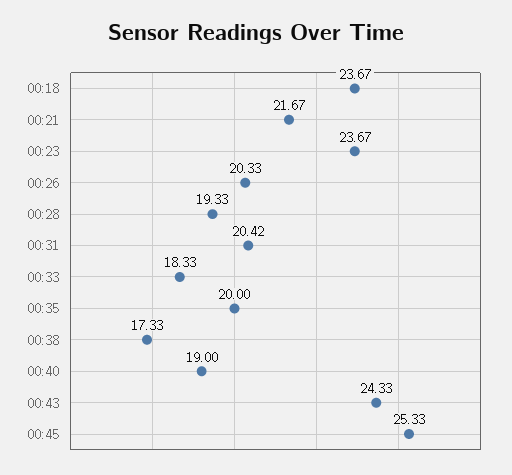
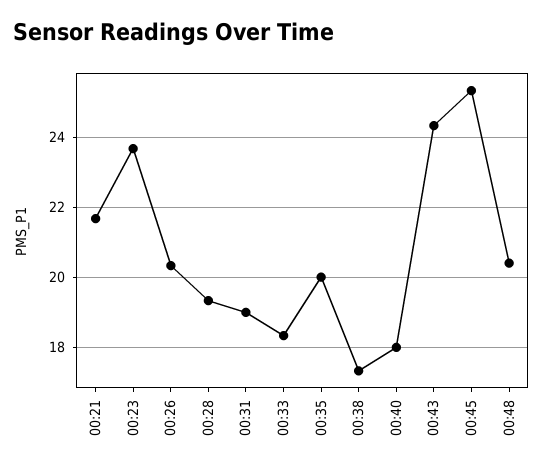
00:18: 23.67 -> none
00:31: 20.42 -> 19
00:40: 19 -> 18
00:48: none -> 20.4

